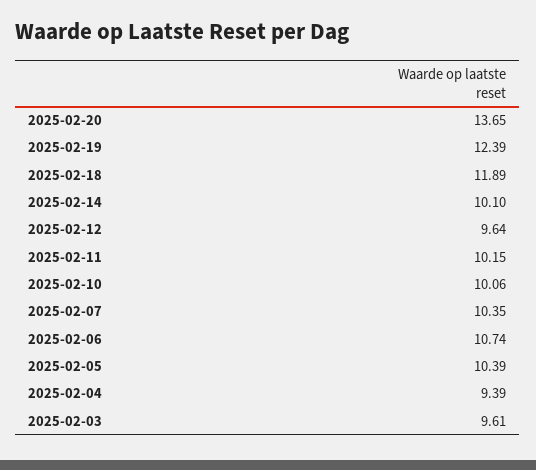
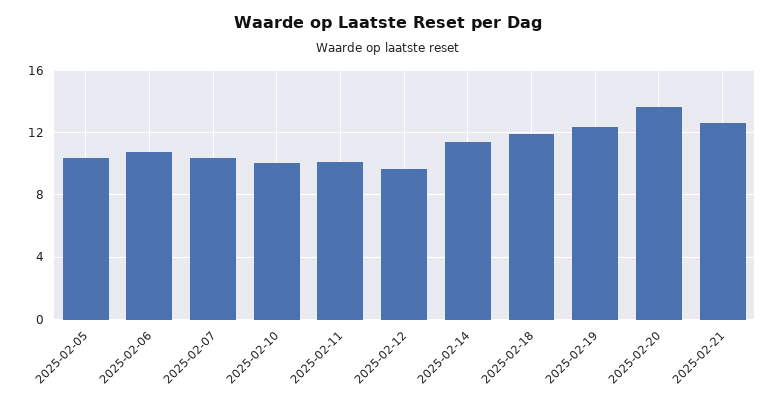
2025-02-14: 10.1 -> 11.5
2025-02-04: 9.39 -> none
2025-02-03: 9.61 -> none
2025-02-21: none -> 12.5

